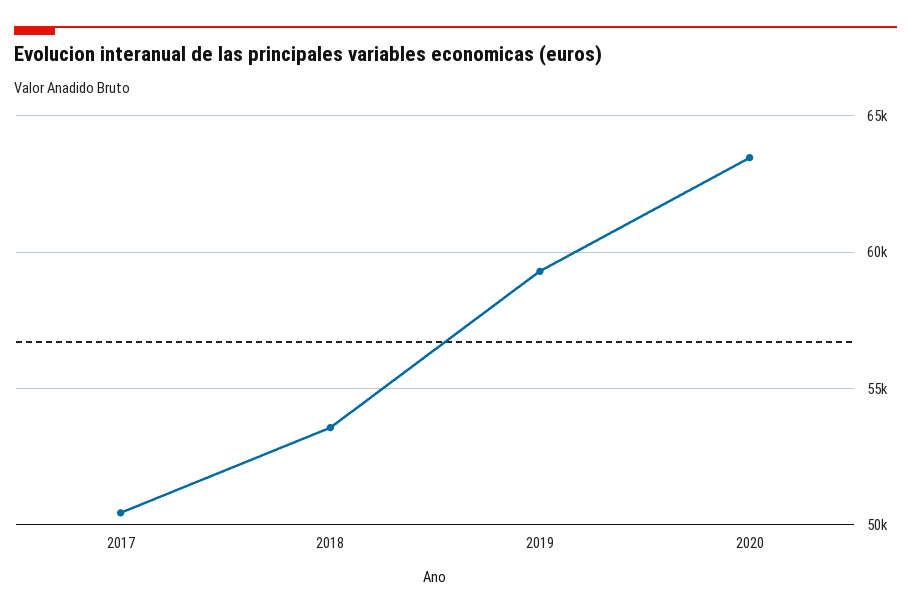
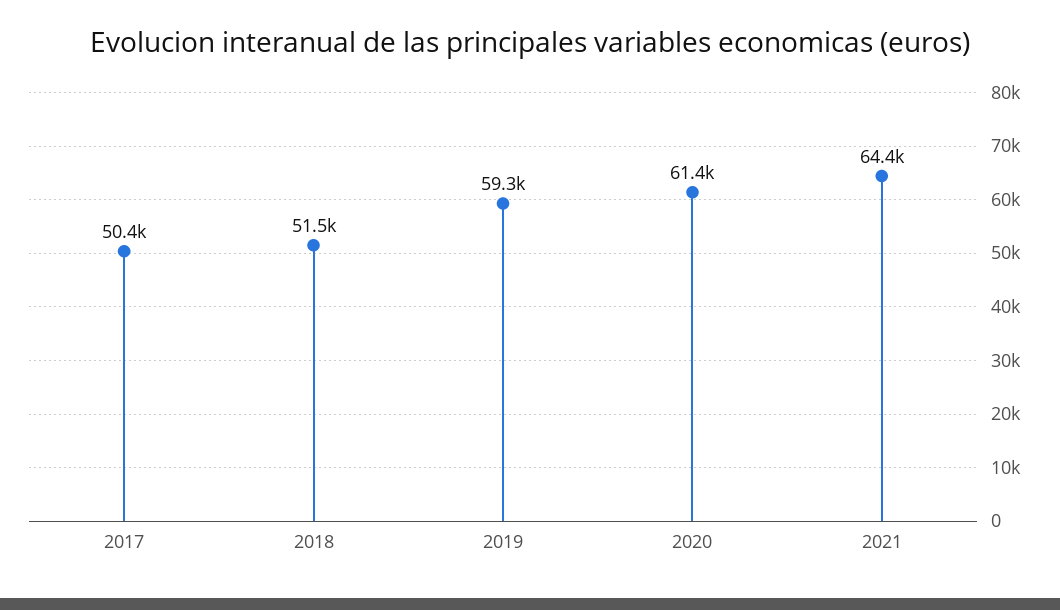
2018: 53500 -> 51500
2020: 63500 -> 61400
2021: none -> 64400

